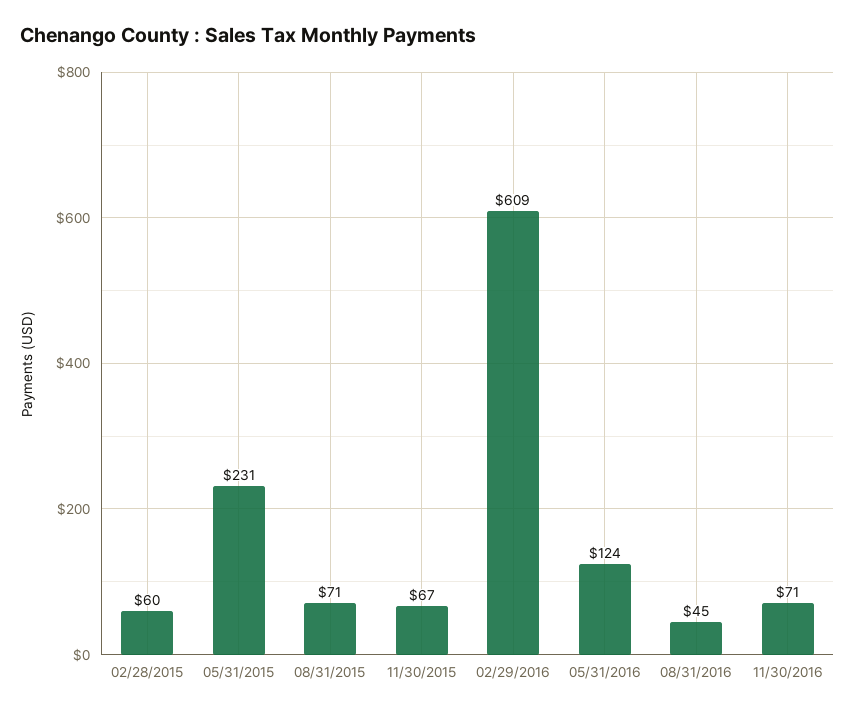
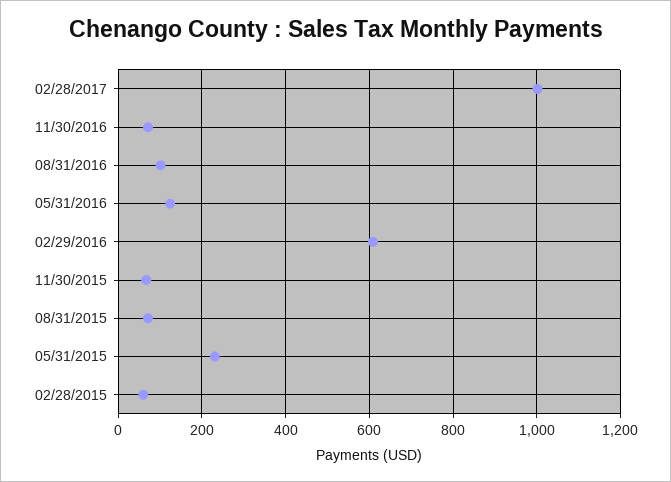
08/31/2016: 45 -> 100
02/28/2017: none -> 1000

